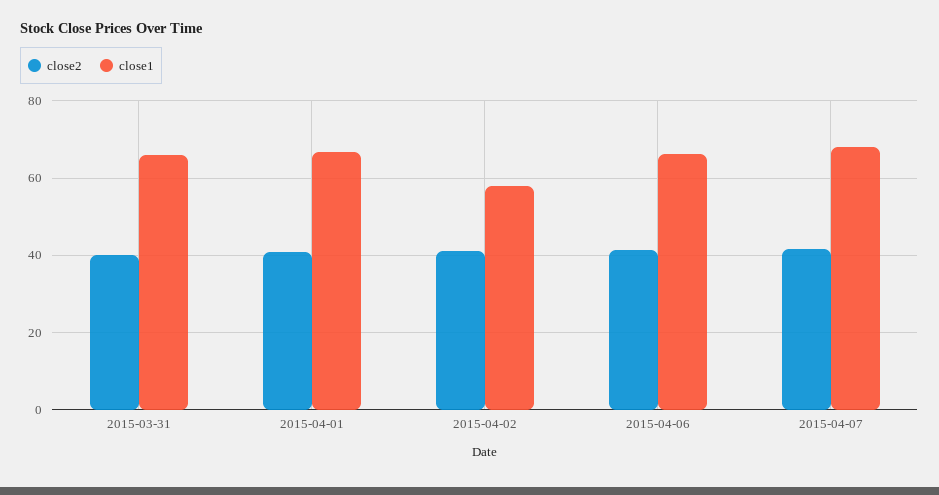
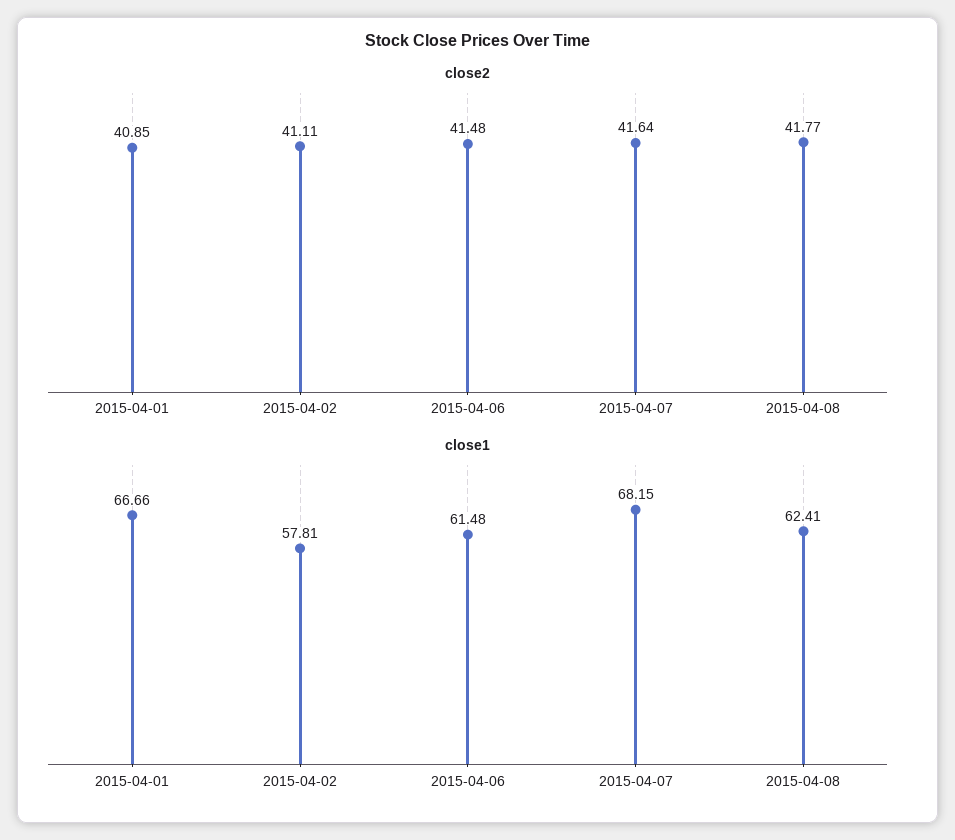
close2, 2015-03-31: 40 -> none
close1, 2015-03-31: 66 -> none
close1, 2015-04-06: 66 -> 61.48
close2, 2015-04-08: none -> 41.77
close1, 2015-04-08: none -> 62.41

